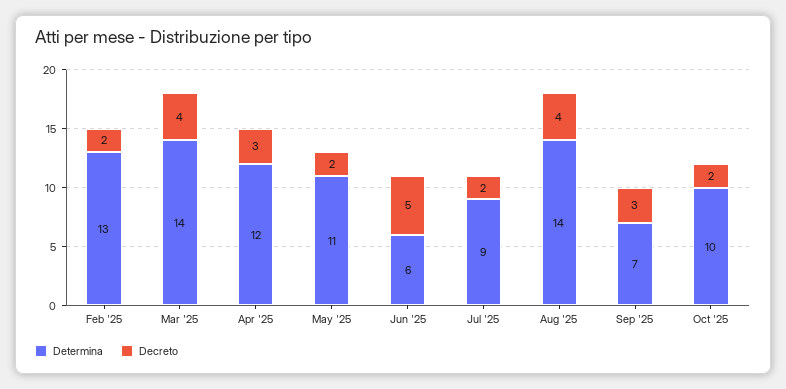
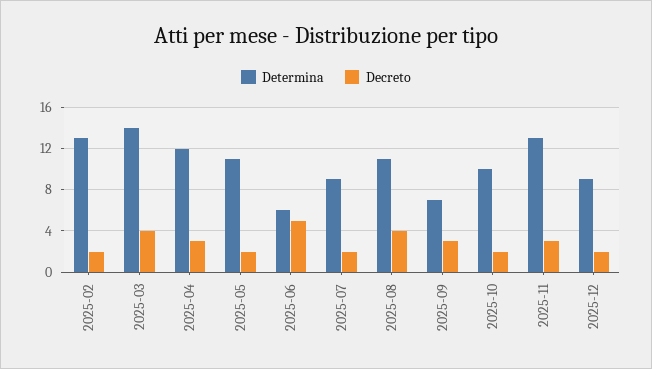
Determina, Aug '25: 14 -> 11
Determina, 2025-11: none -> 13
Decreto, 2025-11: none -> 3
Determina, 2025-12: none -> 9
Decreto, 2025-12: none -> 2

